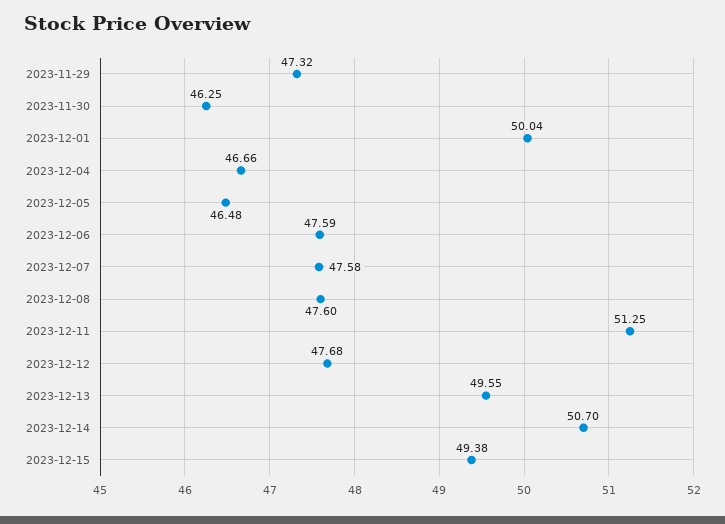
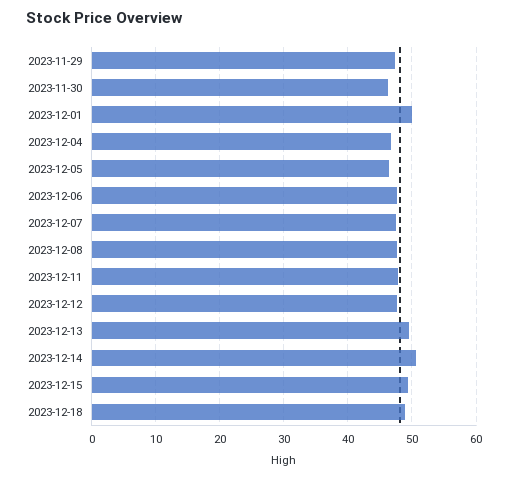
2023-12-11: 51.25 -> 48
2023-12-18: none -> 49

